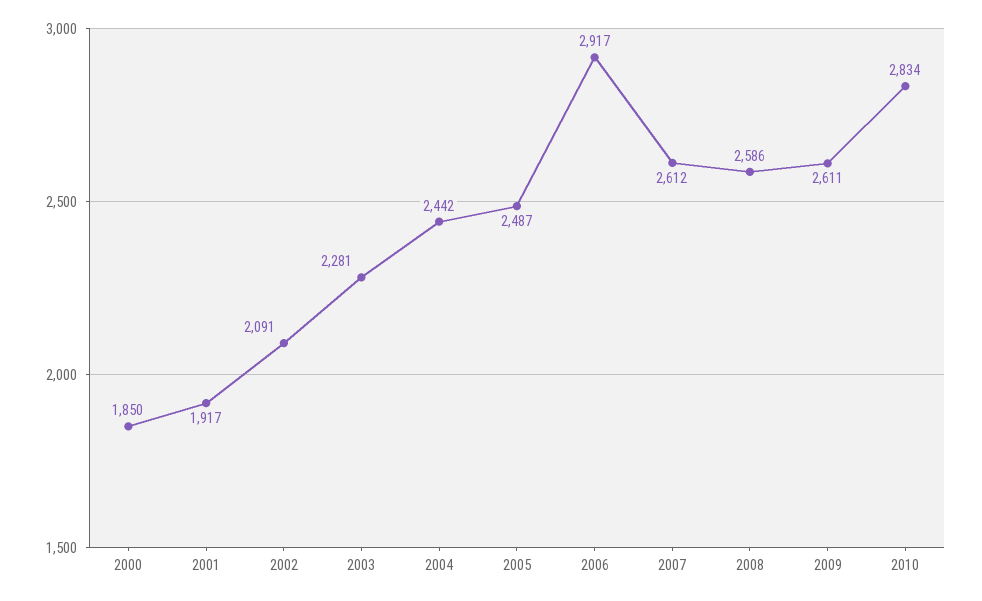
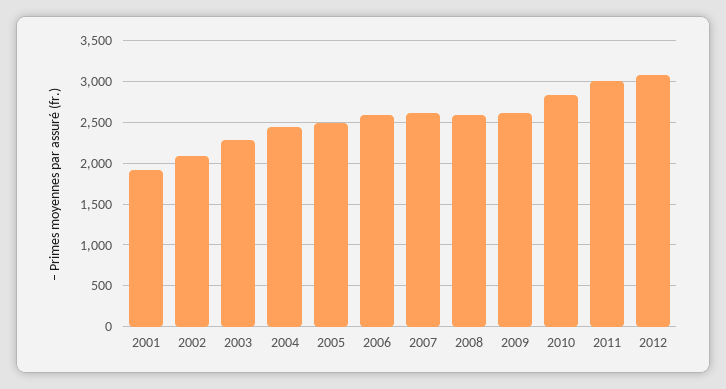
2000: 1850 -> none
2006: 2917 -> 2600
2011: none -> 3000
2012: none -> 3100

